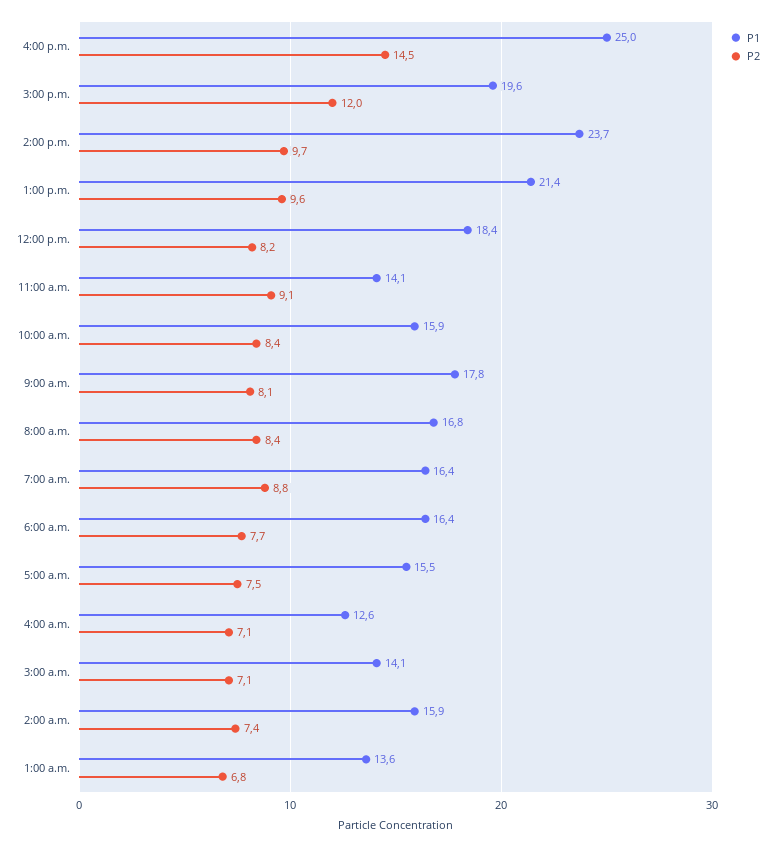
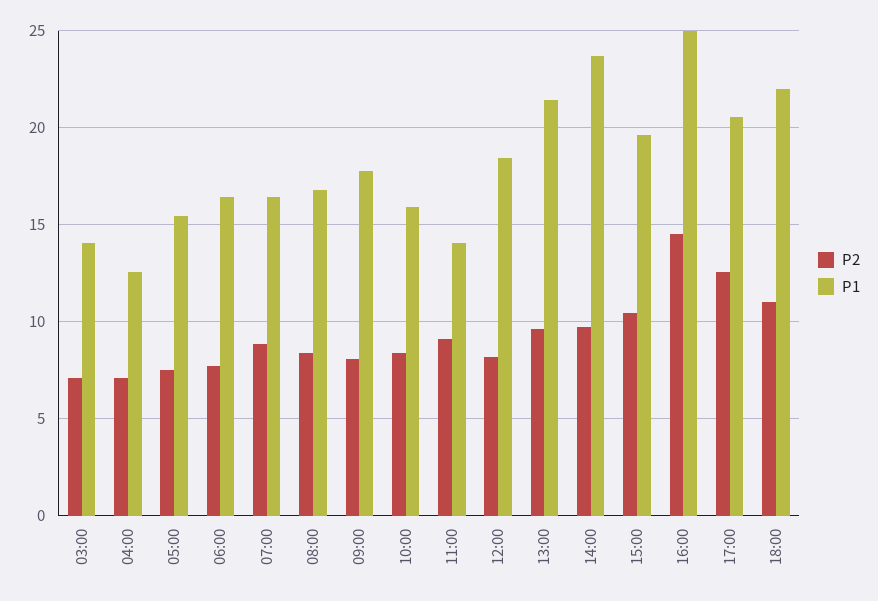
P2, 3:00 p.m.: 12 -> 10.5
P1, 2:00 a.m.: 15.9 -> none
P2, 2:00 a.m.: 7.4 -> none
P1, 1:00 a.m.: 13.6 -> none
P2, 1:00 a.m.: 6.8 -> none
P2, 17:00: none -> 12.5
P1, 17:00: none -> 20.5
P2, 18:00: none -> 11
P1, 18:00: none -> 22

